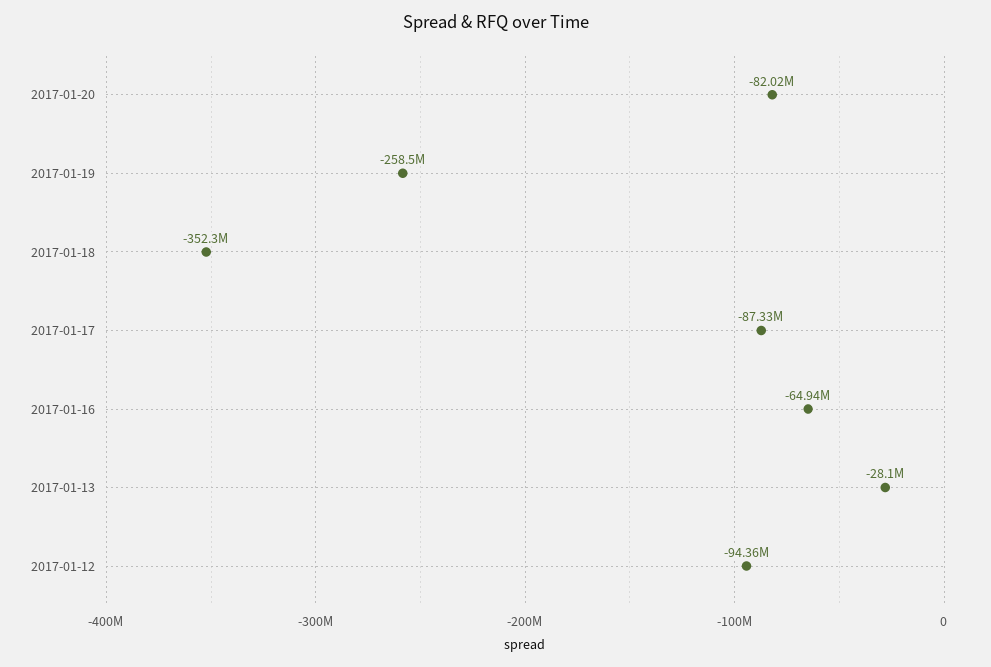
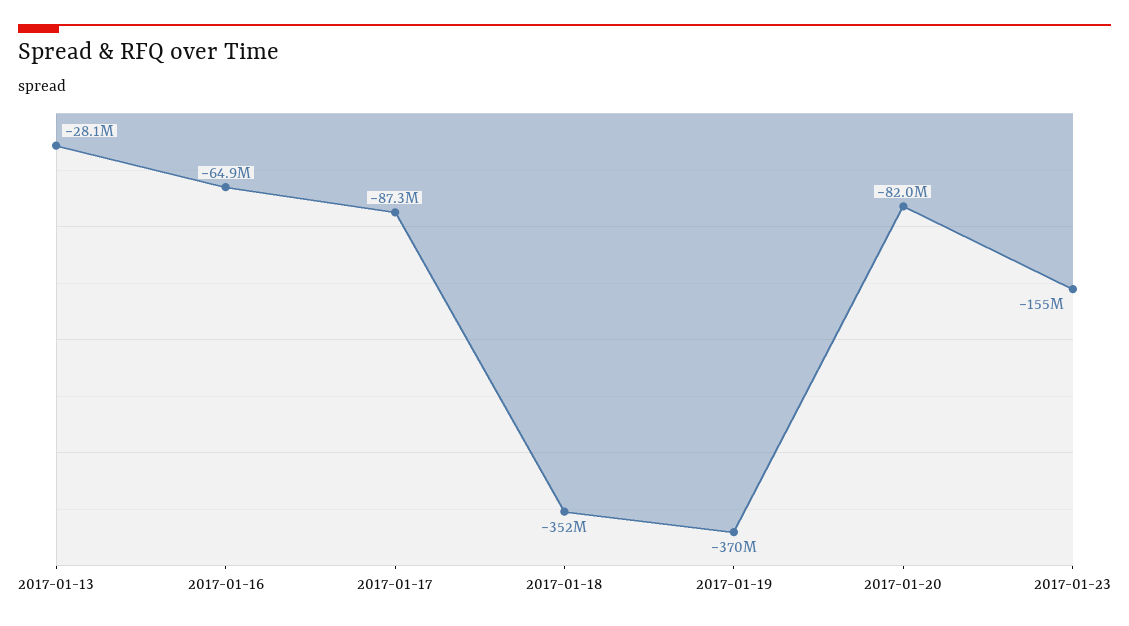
2017-01-19: -258500000 -> -370000000
2017-01-12: -94360000 -> none
2017-01-23: none -> -155000000

